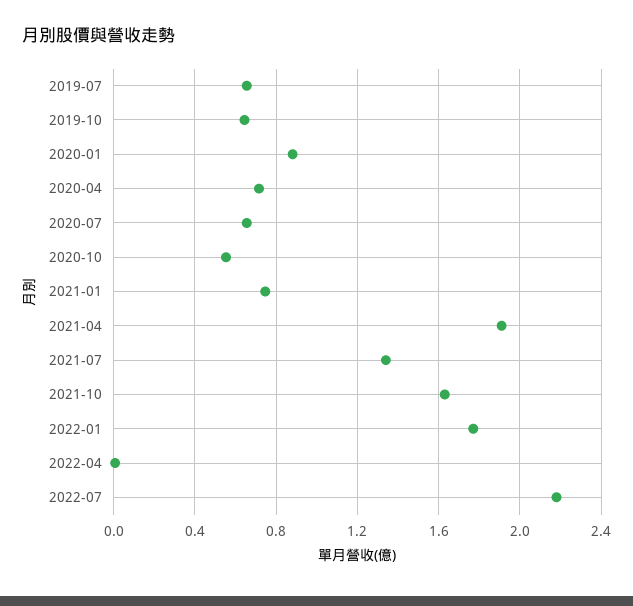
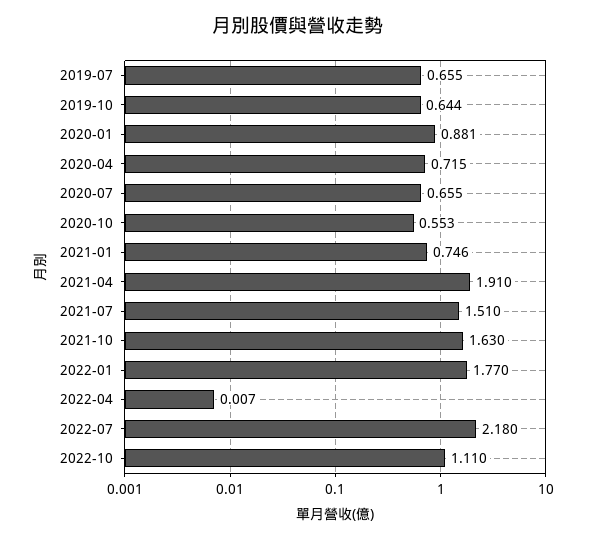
2021-07: 1.35 -> 1.51
2022-10: none -> 1.11

